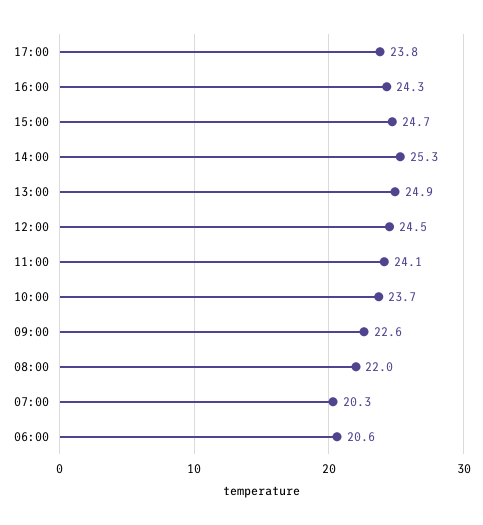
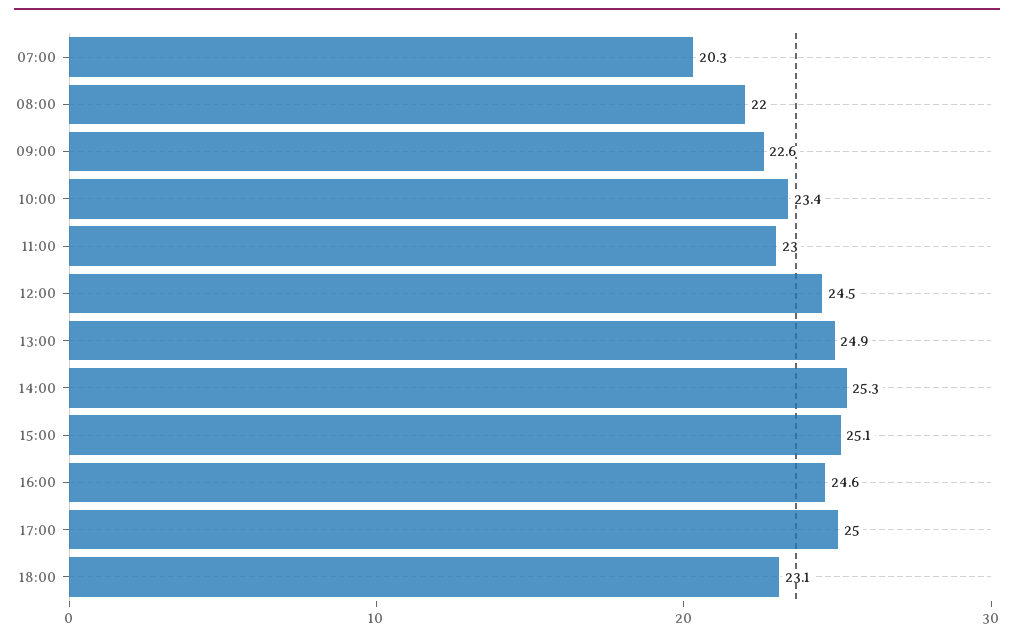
17:00: 23.8 -> 25
16:00: 24.3 -> 24.6
15:00: 24.7 -> 25.1
11:00: 24.1 -> 23
10:00: 23.7 -> 23.4
06:00: 20.6 -> none
18:00: none -> 23.1

